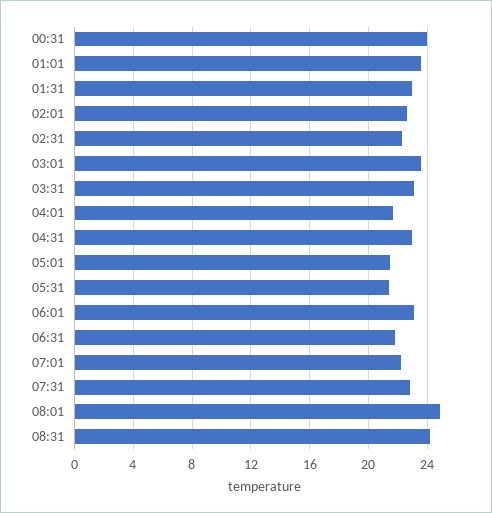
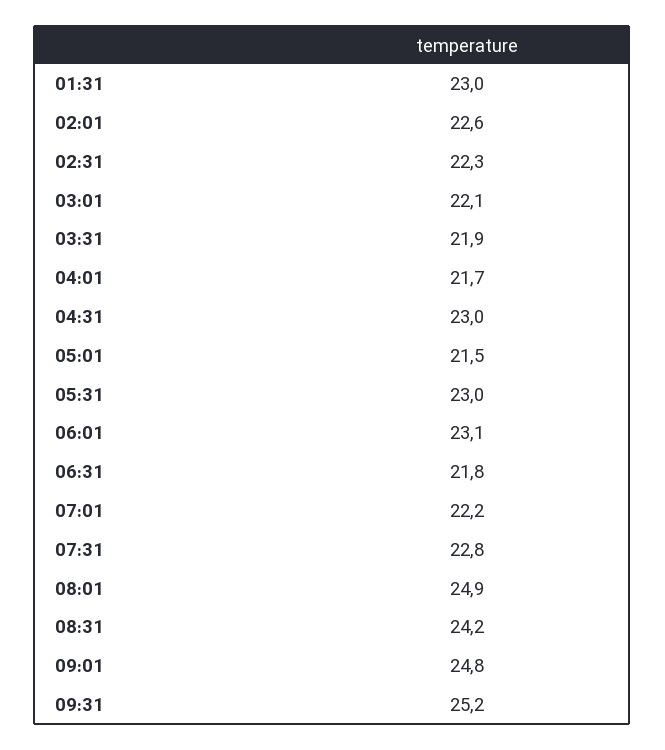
00:31: 24 -> none
01:01: 23.5 -> none
03:01: 23.5 -> 22.1
03:31: 23 -> 21.9
05:31: 21.5 -> 23
09:01: none -> 24.8
09:31: none -> 25.2

